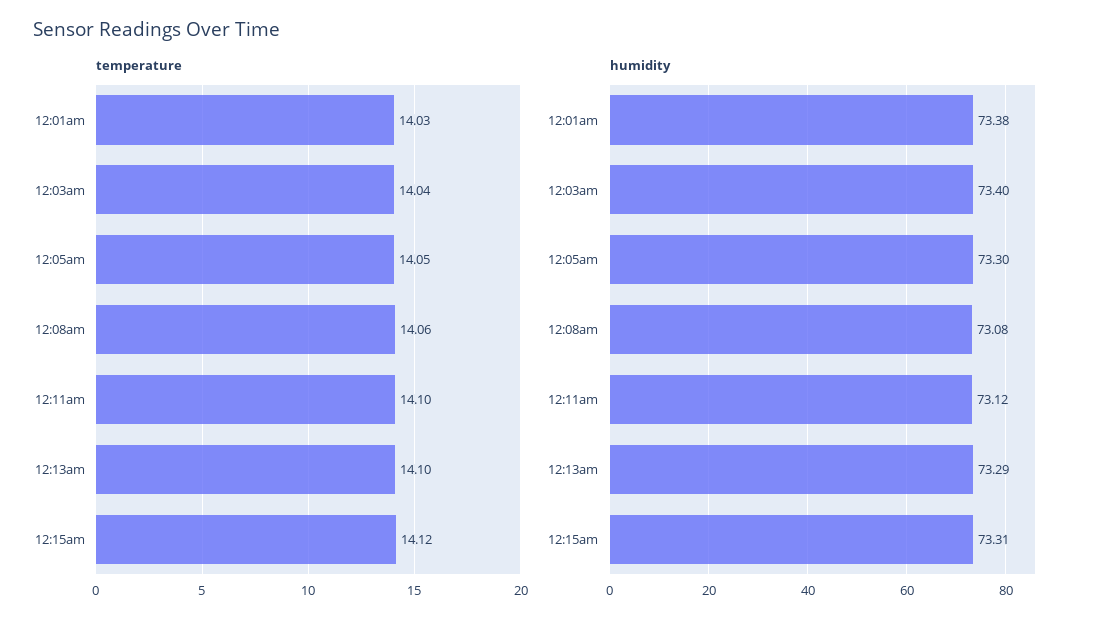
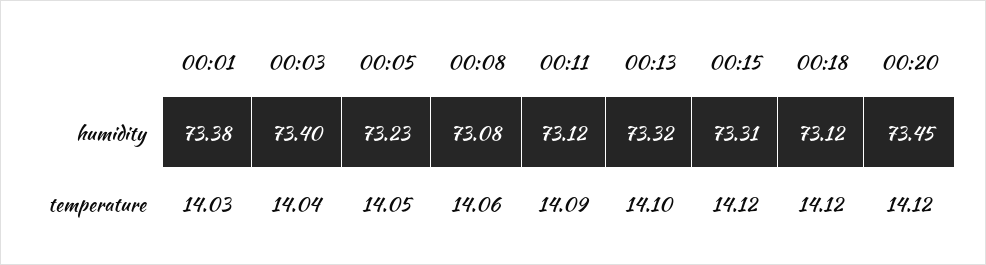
temperature, 12:11am: 14.1 -> 14.09
humidity, 12:05am: 73.3 -> 73.23
humidity, 12:13am: 73.29 -> 73.32
humidity, 00:18: none -> 73.12
humidity, 00:20: none -> 73.45
temperature, 00:18: none -> 14.12
temperature, 00:20: none -> 14.12

